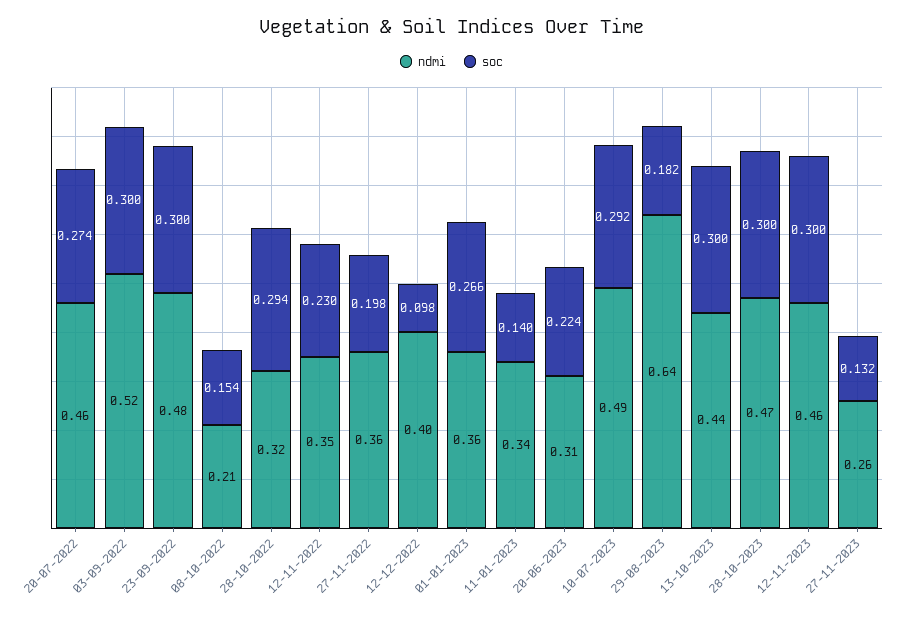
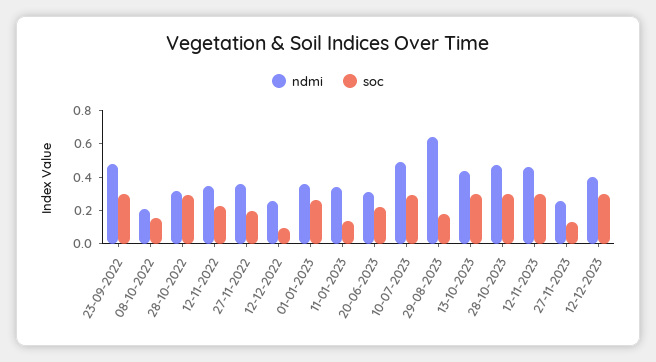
ndmi, 20-07-2022: 0.46 -> none
soc, 20-07-2022: 0.274 -> none
ndmi, 03-09-2022: 0.52 -> none
soc, 03-09-2022: 0.3 -> none
ndmi, 12-12-2022: 0.4 -> 0.25
ndmi, 12-12-2023: none -> 0.4
soc, 12-12-2023: none -> 0.3

